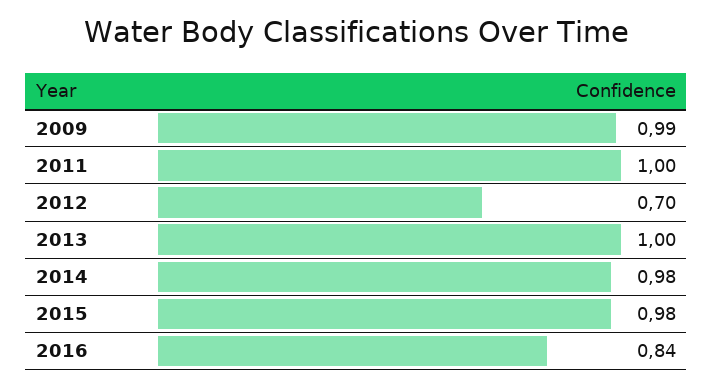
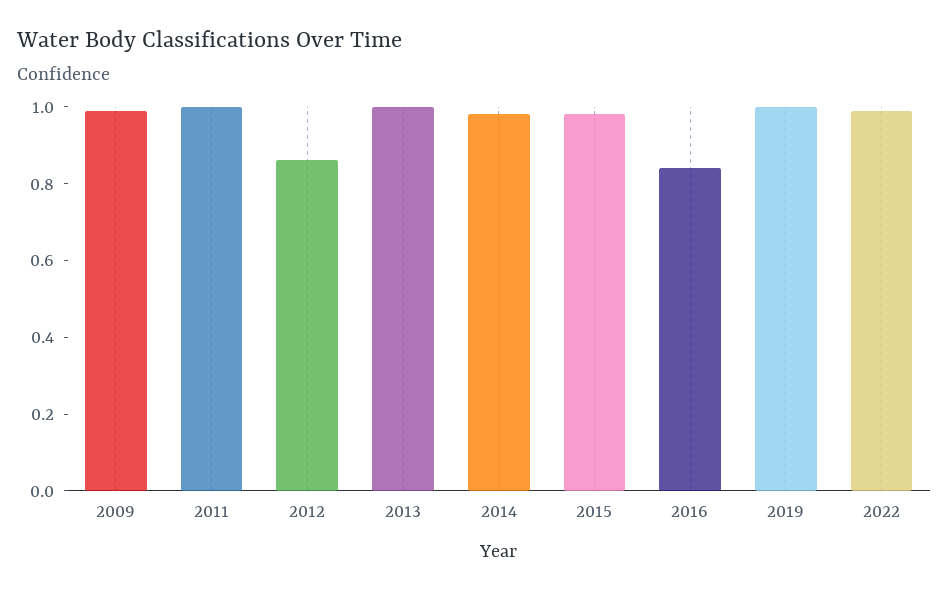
2012: 0.7 -> 0.85
2019: none -> 1
2022: none -> 1

